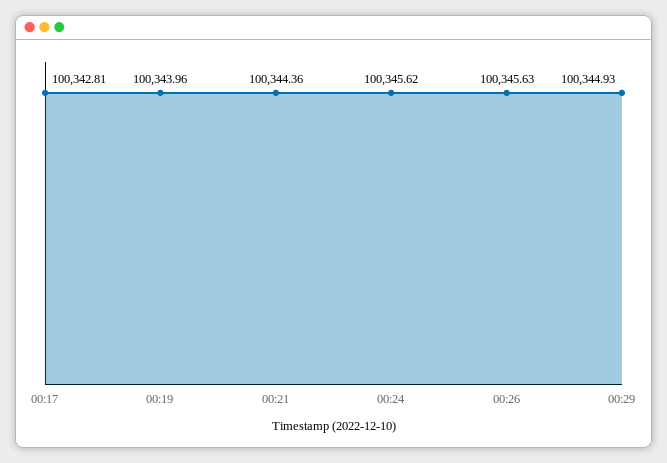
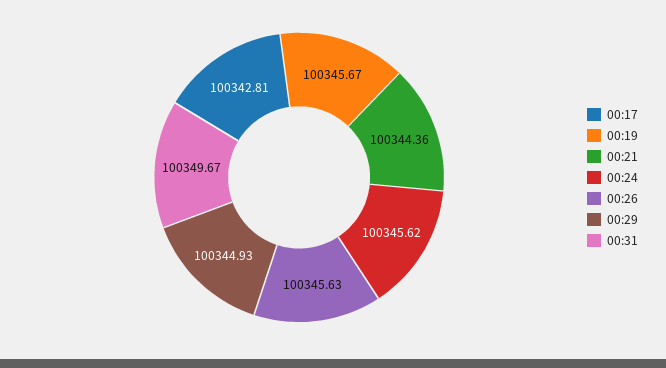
00:19: 100343.96 -> 100345.67
00:31: none -> 100349.67

